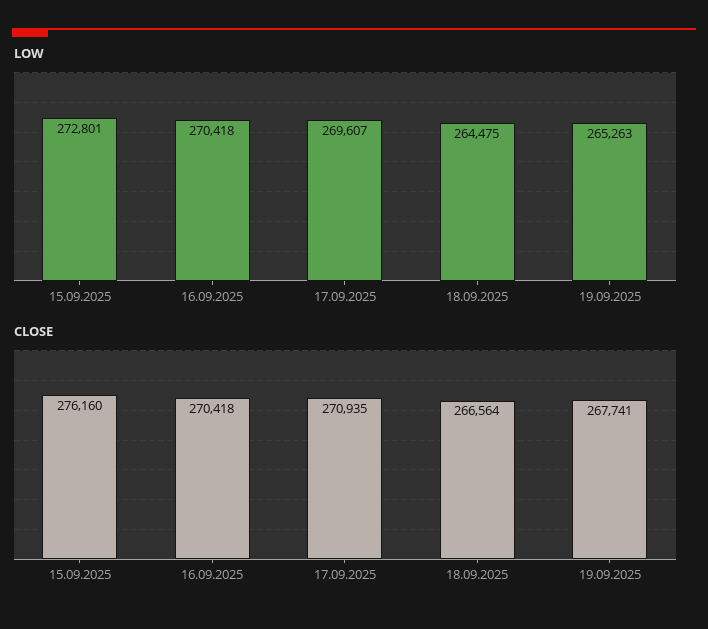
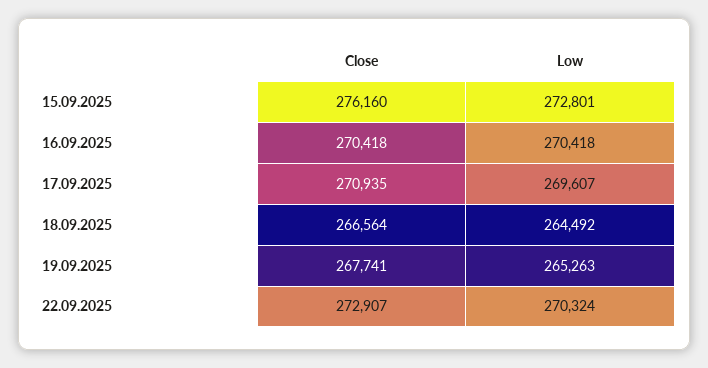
LOW, 18.09.2025: 264475 -> 264492
CLOSE, 22.09.2025: none -> 272907
LOW, 22.09.2025: none -> 270324

